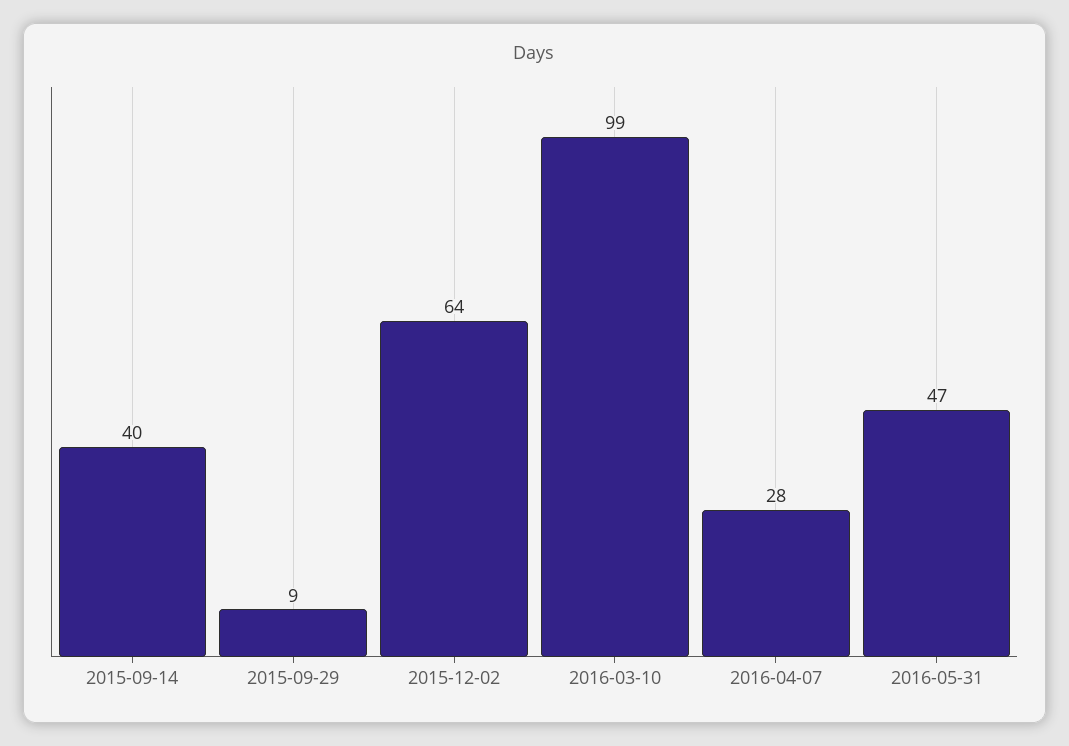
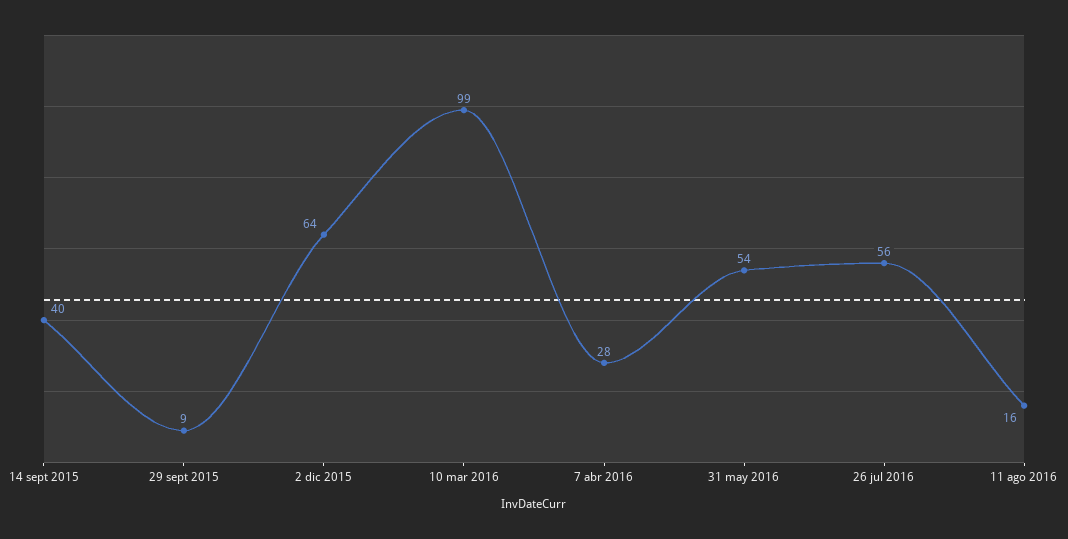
2016-05-31: 47 -> 54
26 jul 2016: none -> 56
11 ago 2016: none -> 16

